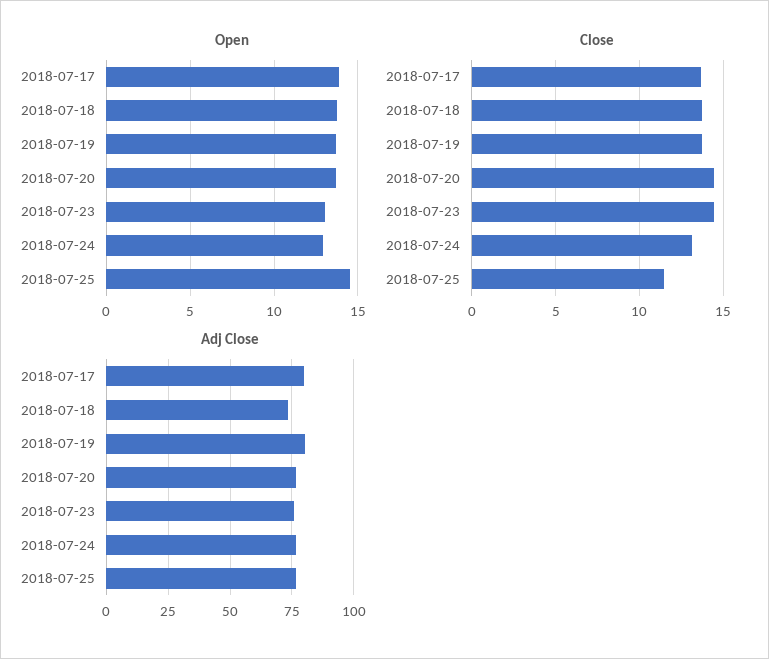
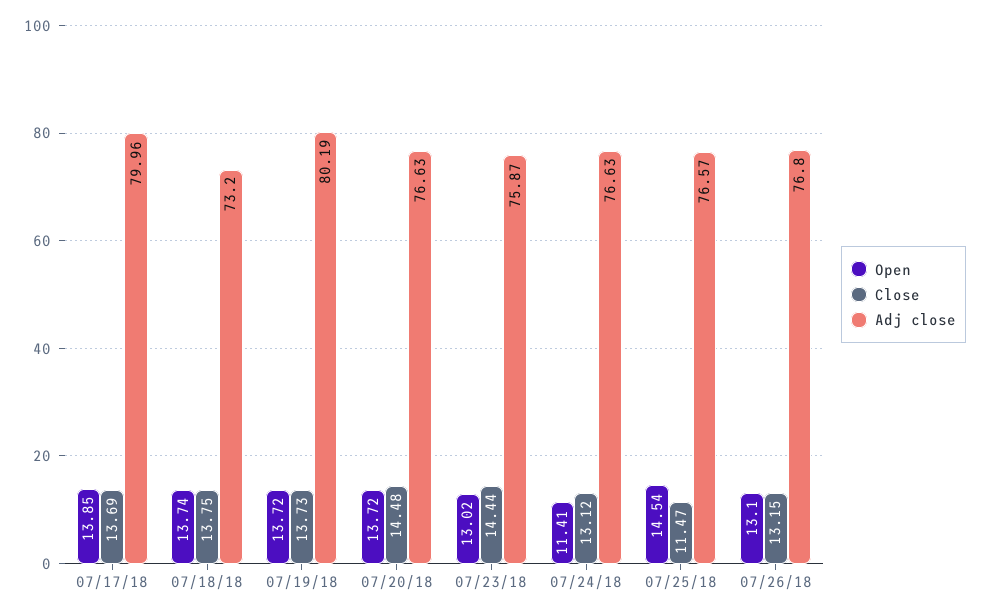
Open, 2018-07-24: 13 -> 11.41
Open, 07/26/18: none -> 13.1
Close, 07/26/18: none -> 13.15
Adj Close, 07/26/18: none -> 76.8

